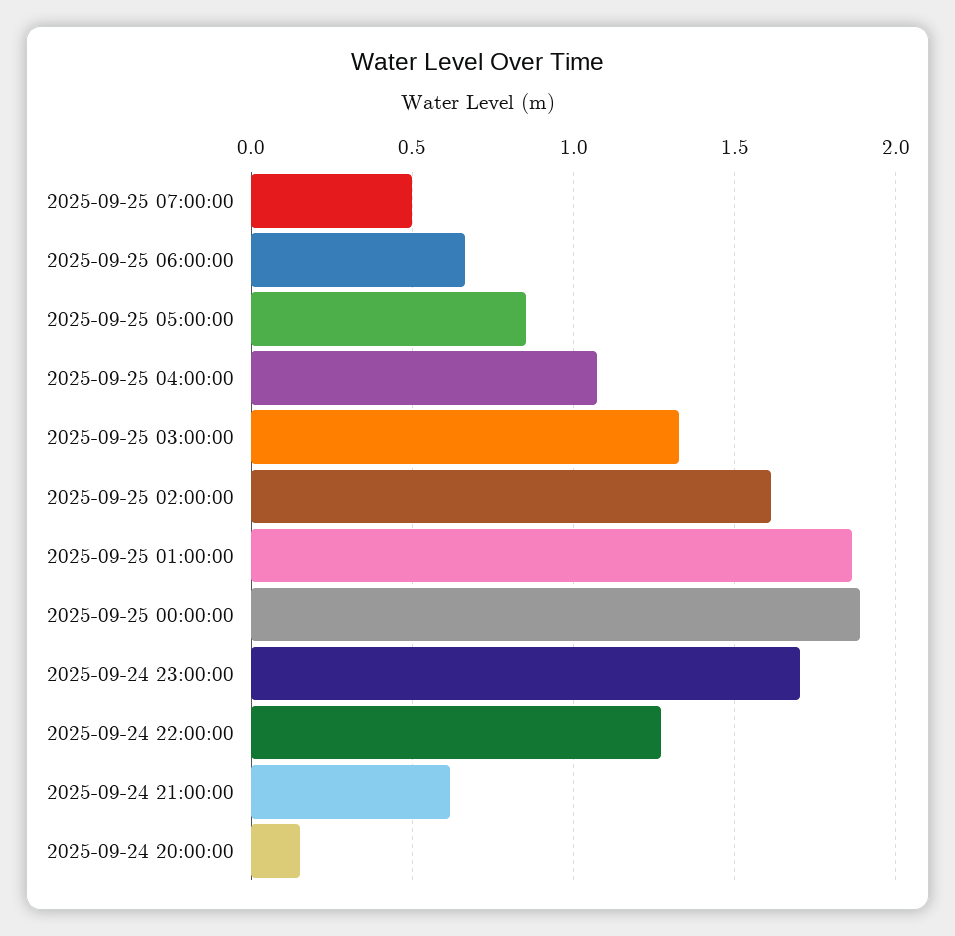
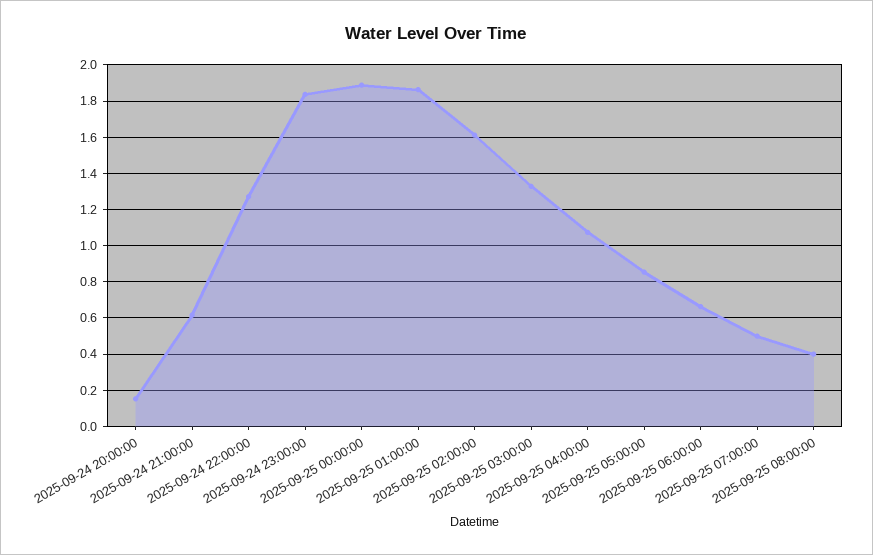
2025-09-24 23:00:00: 1.7 -> 1.85
2025-09-25 08:00:00: none -> 0.4

